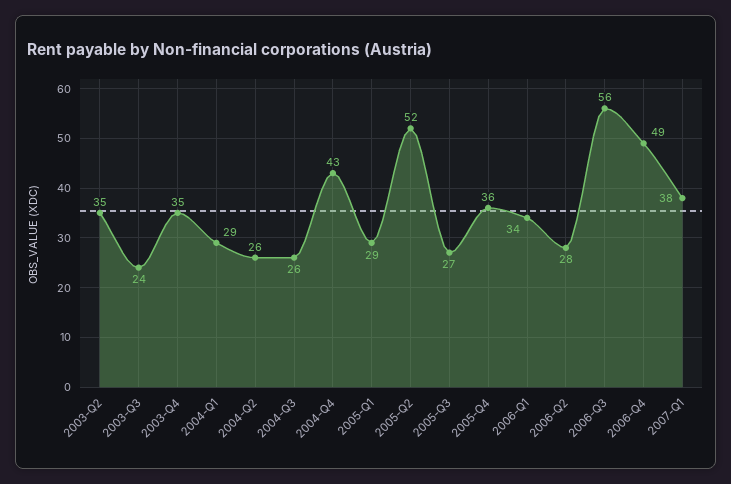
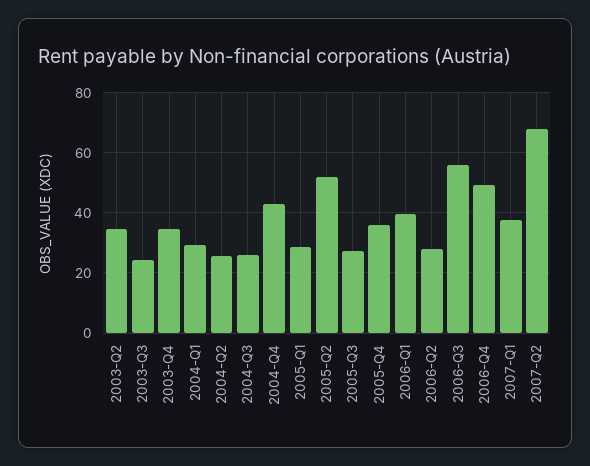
2006-Q1: 34 -> 40
2007-Q2: none -> 68

